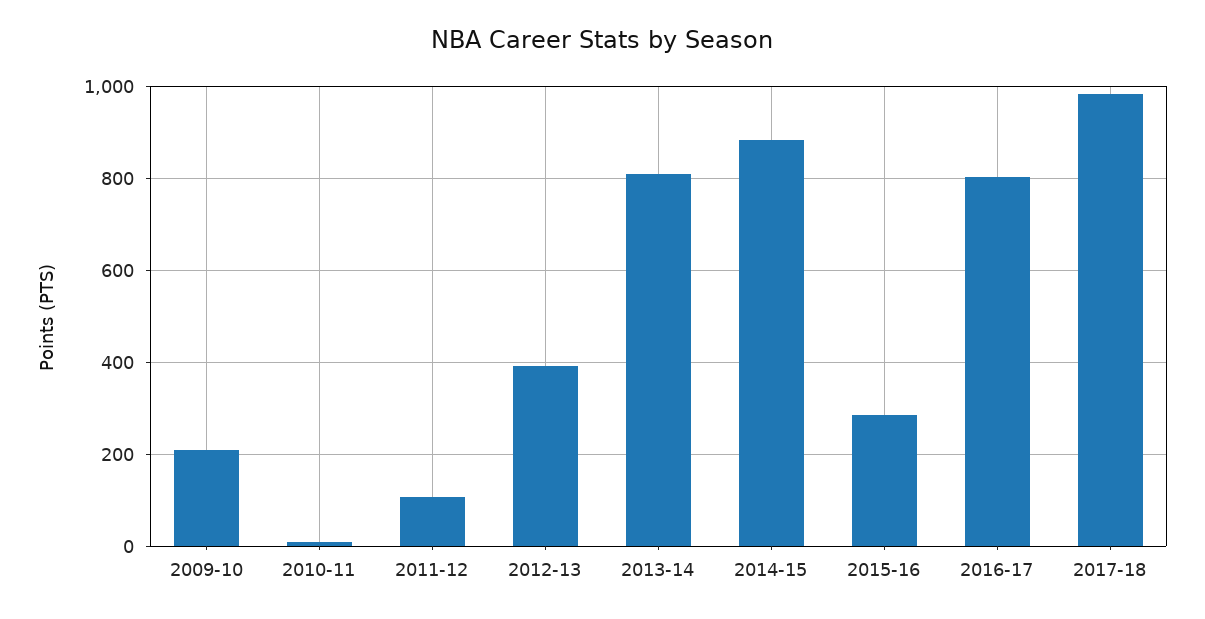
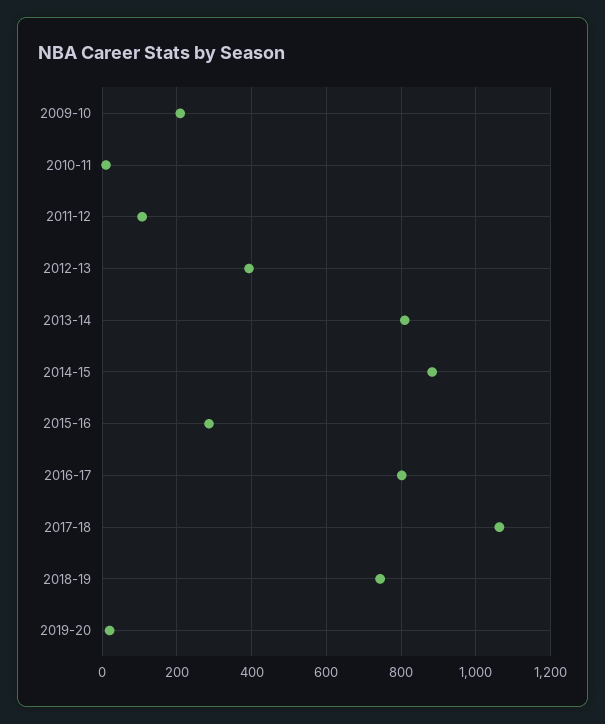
2017-18: 980 -> 1060
2018-19: none -> 740
2019-20: none -> 20

